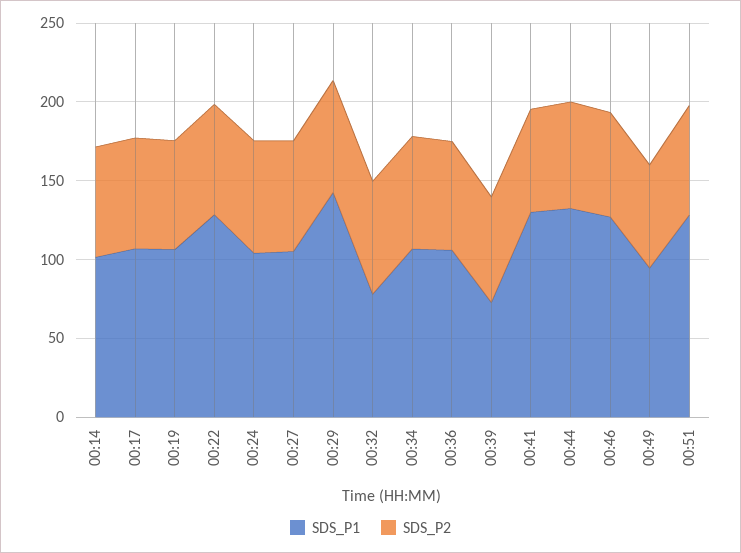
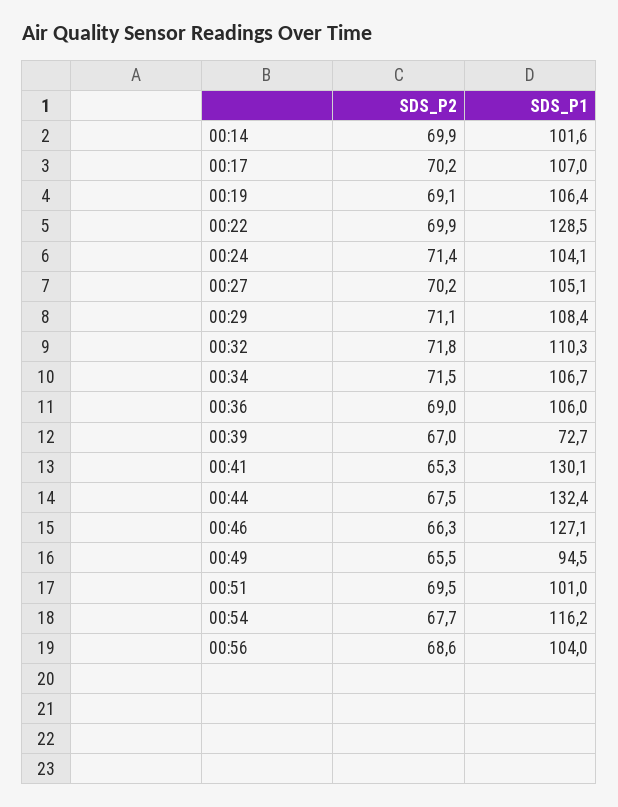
SDS_P1, 00:29: 140 -> 108.4
SDS_P1, 00:32: 80 -> 110.3
SDS_P1, 00:51: 130 -> 101
SDS_P2, 00:54: none -> 67.7
SDS_P1, 00:54: none -> 116.2
SDS_P2, 00:56: none -> 68.6
SDS_P1, 00:56: none -> 104

